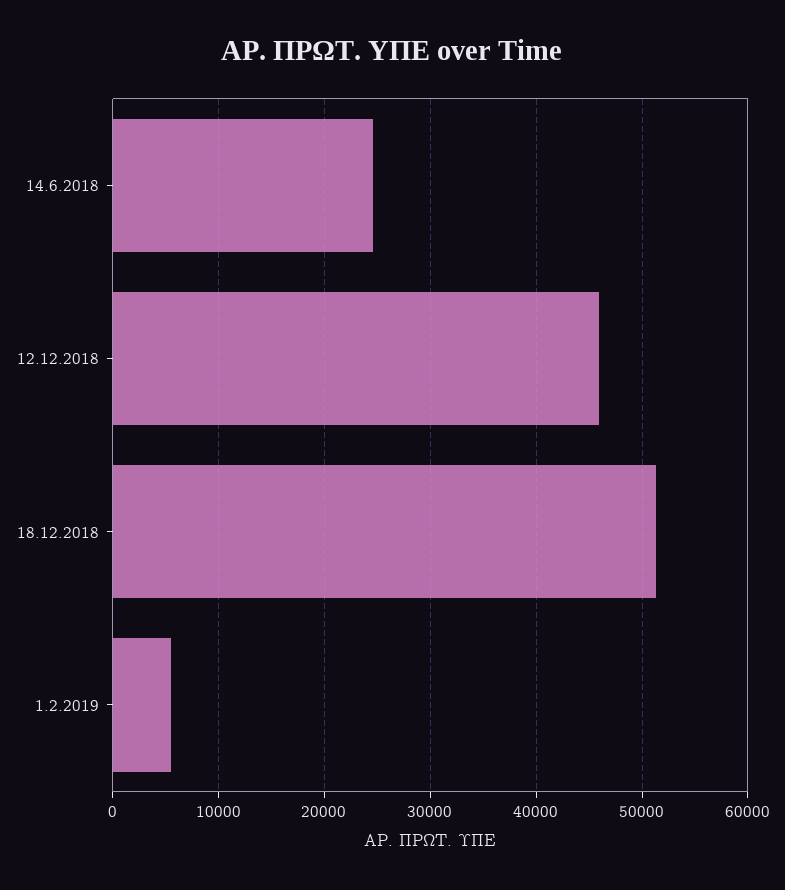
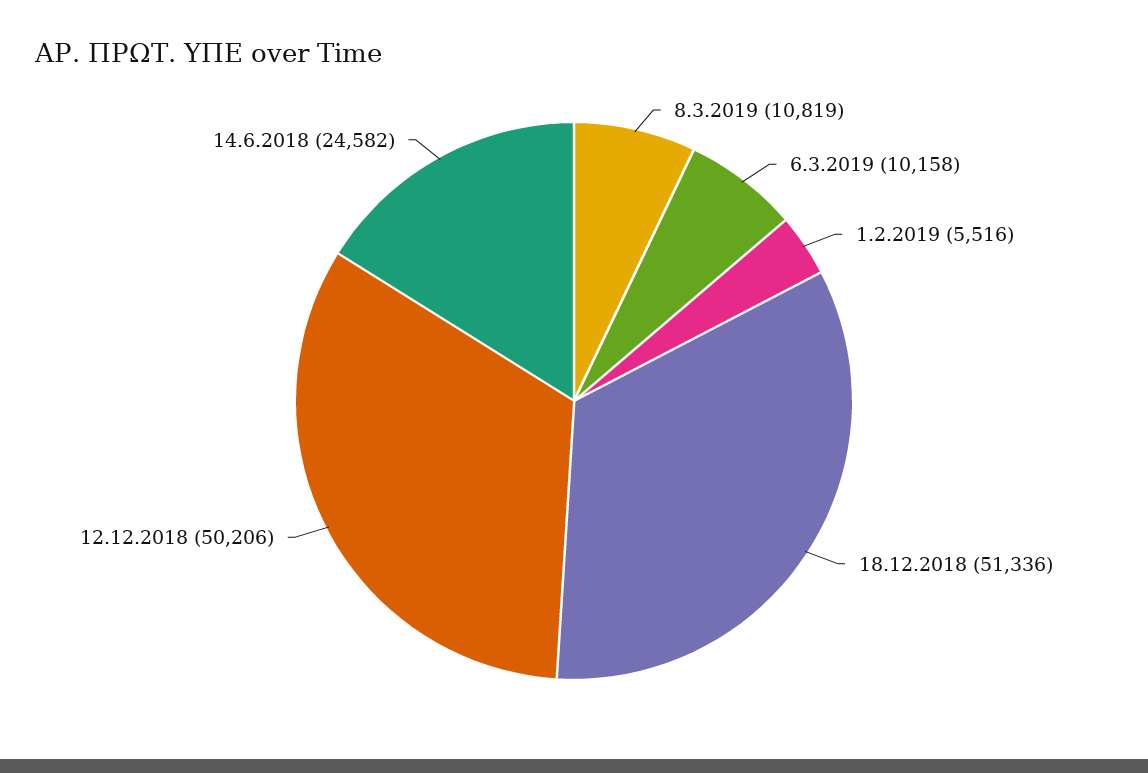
12.12.2018: 46000 -> 50206
8.3.2019: none -> 10819
6.3.2019: none -> 10158

